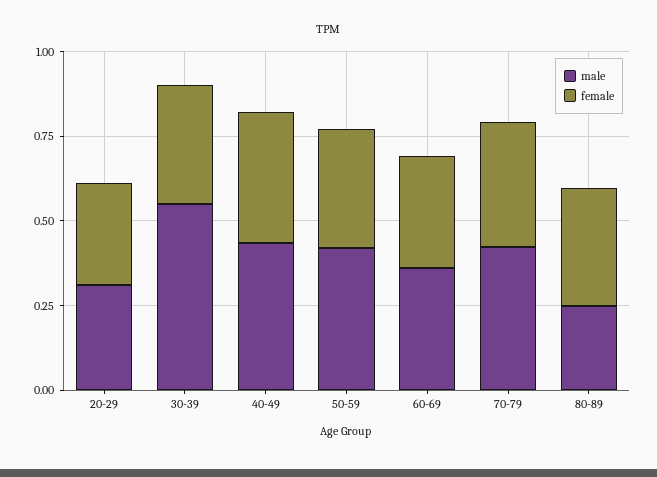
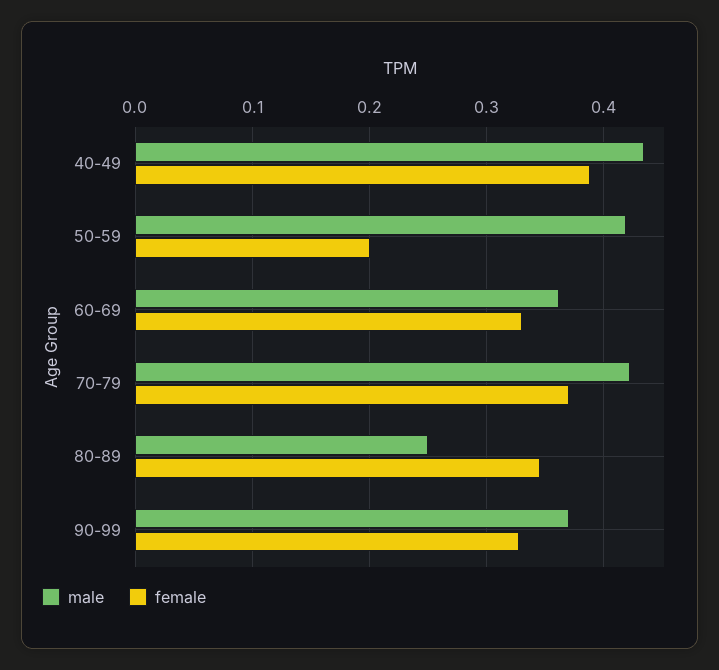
male, 20-29: 0.3 -> none
female, 20-29: 0.3 -> none
male, 30-39: 0.55 -> none
female, 30-39: 0.35 -> none
female, 50-59: 0.35 -> 0.2
male, 90-99: none -> 0.37
female, 90-99: none -> 0.33

